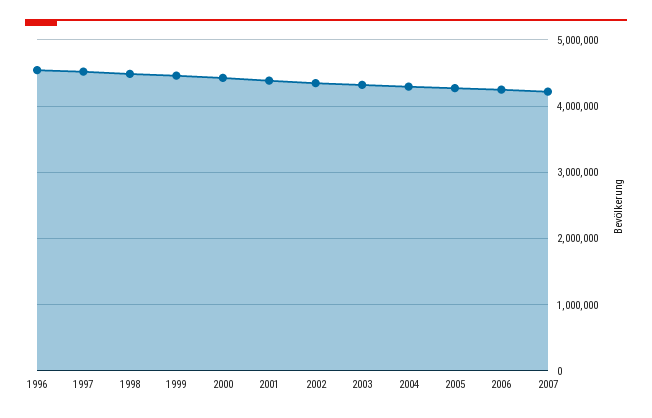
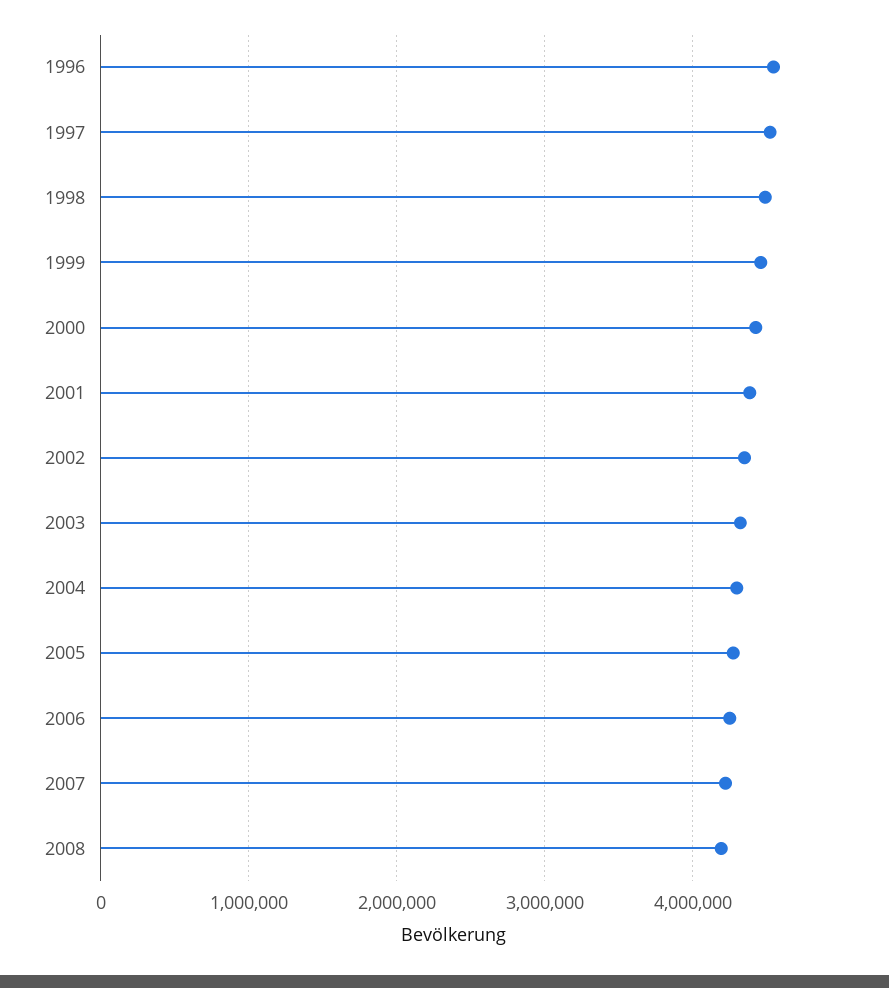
2008: none -> 4200000

